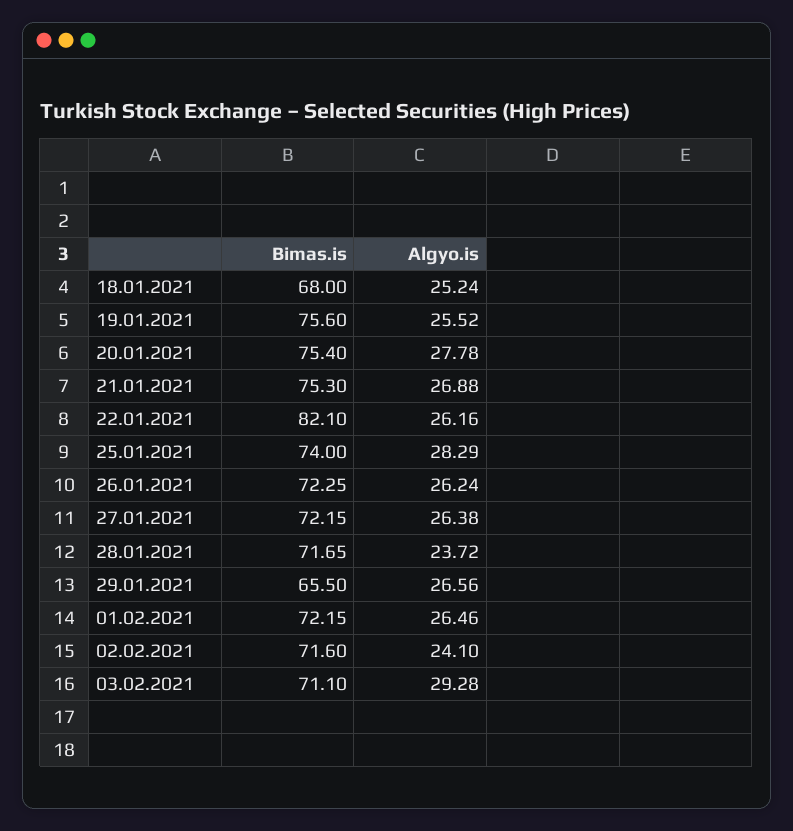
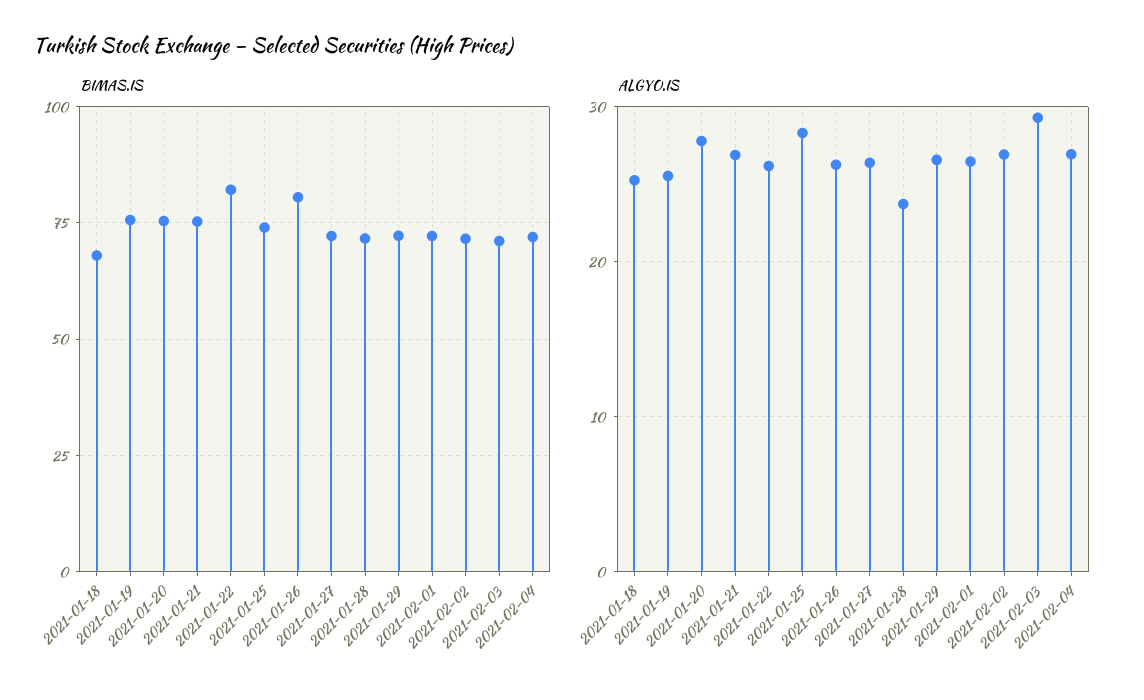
Bimas.is, 26.01.2021: 72.25 -> 80
Bimas.is, 29.01.2021: 65.5 -> 72.5
Algyo.is, 02.02.2021: 24.1 -> 27
Bimas.is, 2021-02-04: none -> 72.5
Algyo.is, 2021-02-04: none -> 27

